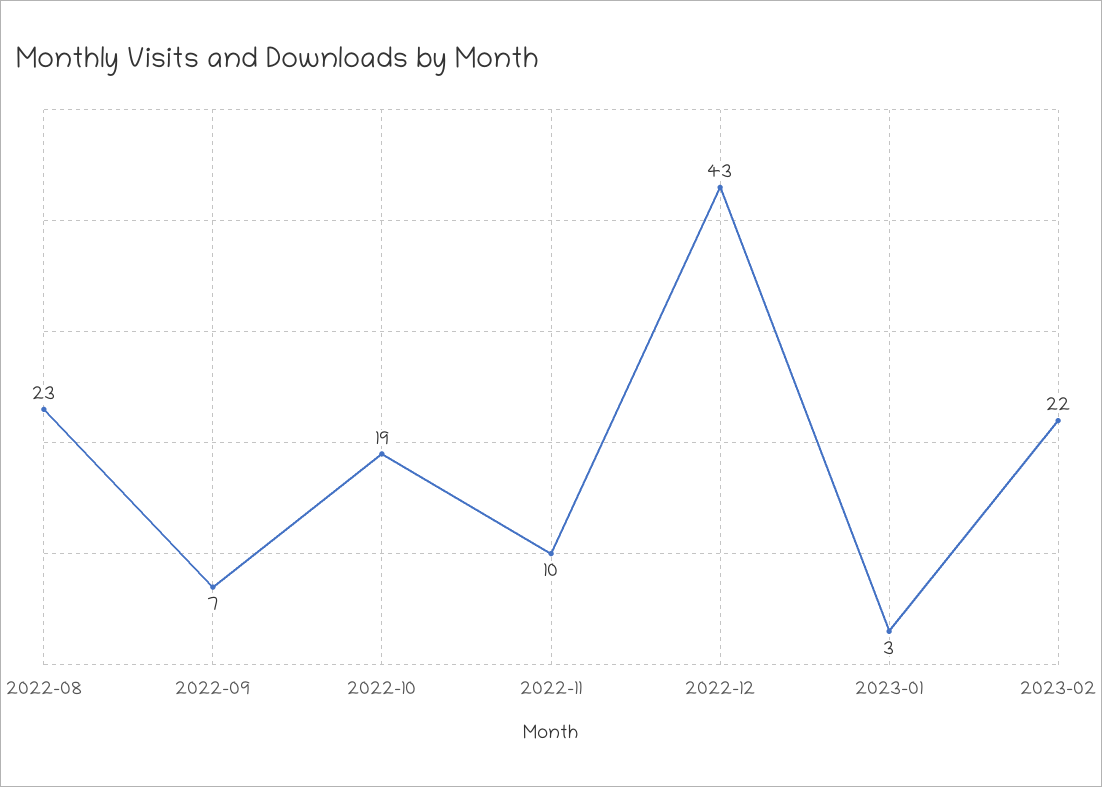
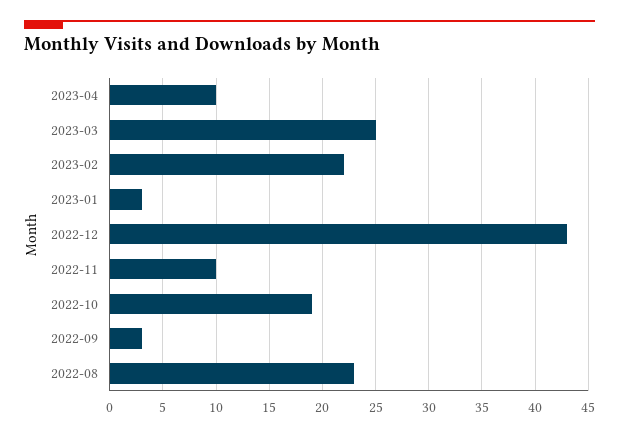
2022-09: 7 -> 3
2023-04: none -> 10
2023-03: none -> 25

